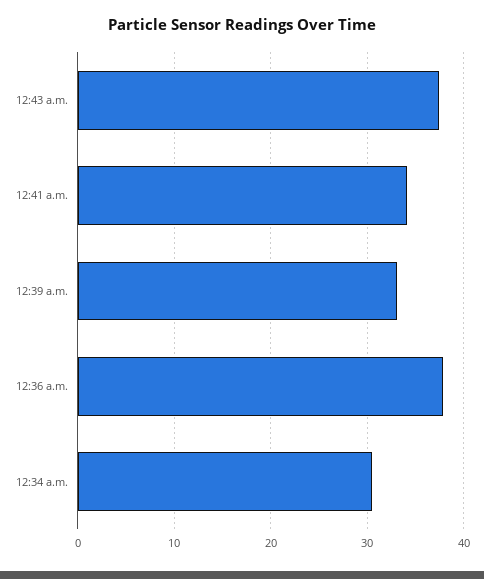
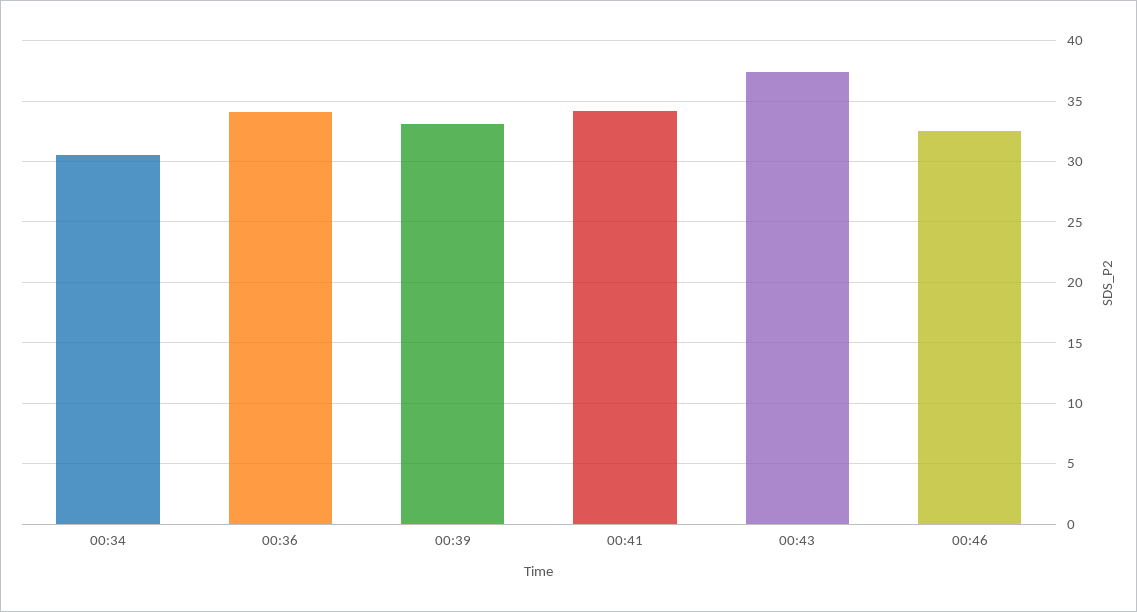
12:36 a.m.: 38 -> 34
00:46: none -> 32.5

